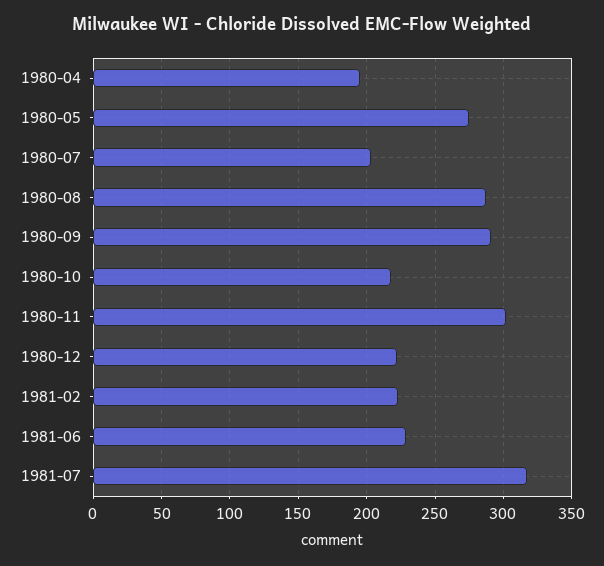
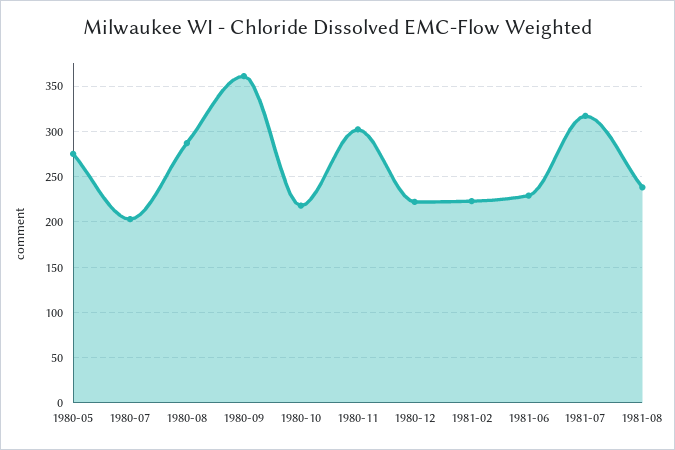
1980-04: 195 -> none
1980-09: 290 -> 360
1981-08: none -> 240

